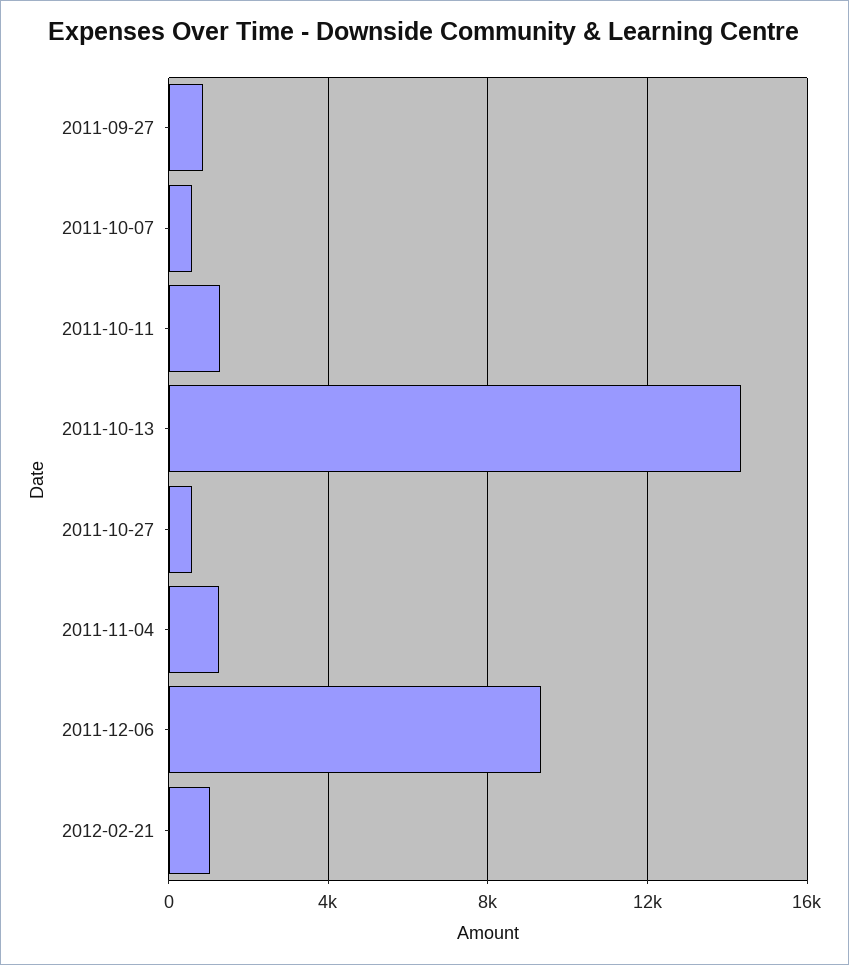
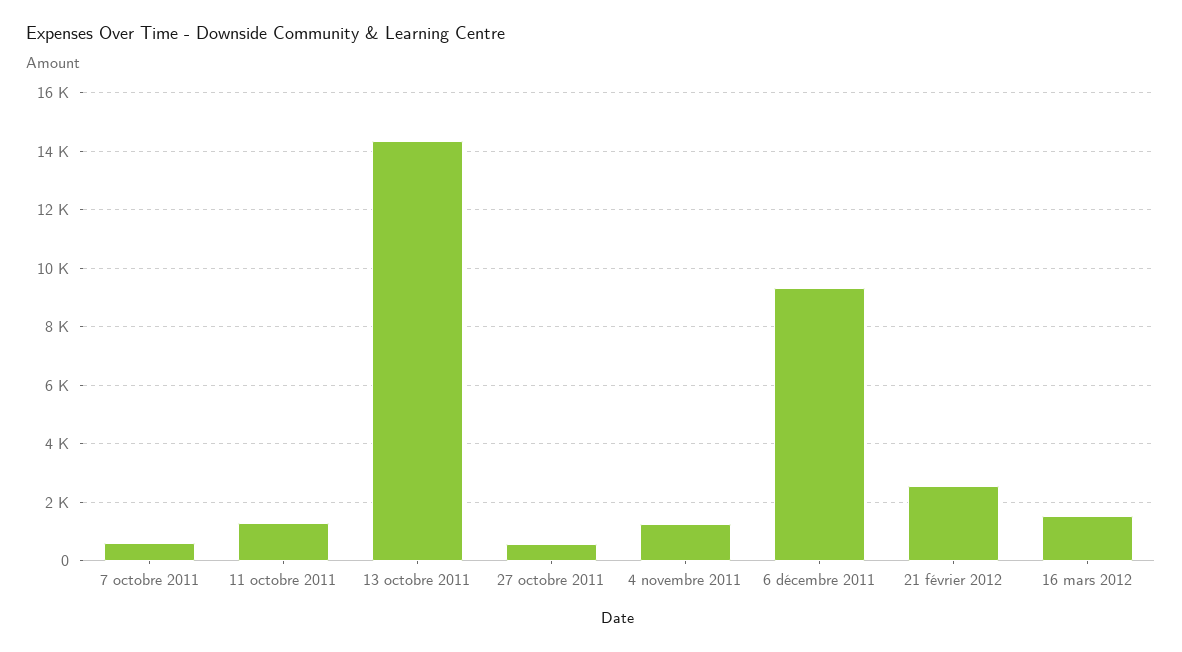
2011-09-27: 1000 -> none
2012-02-21: 1000 -> 2500
16 mars 2012: none -> 1500

